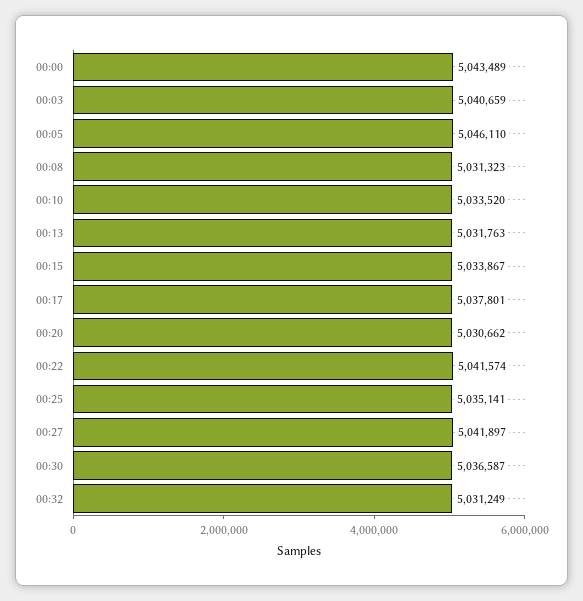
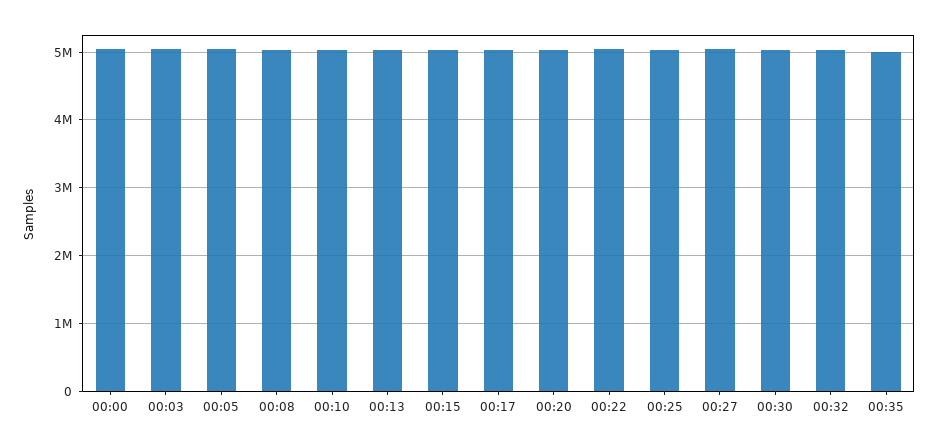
00:35: none -> 5000000

